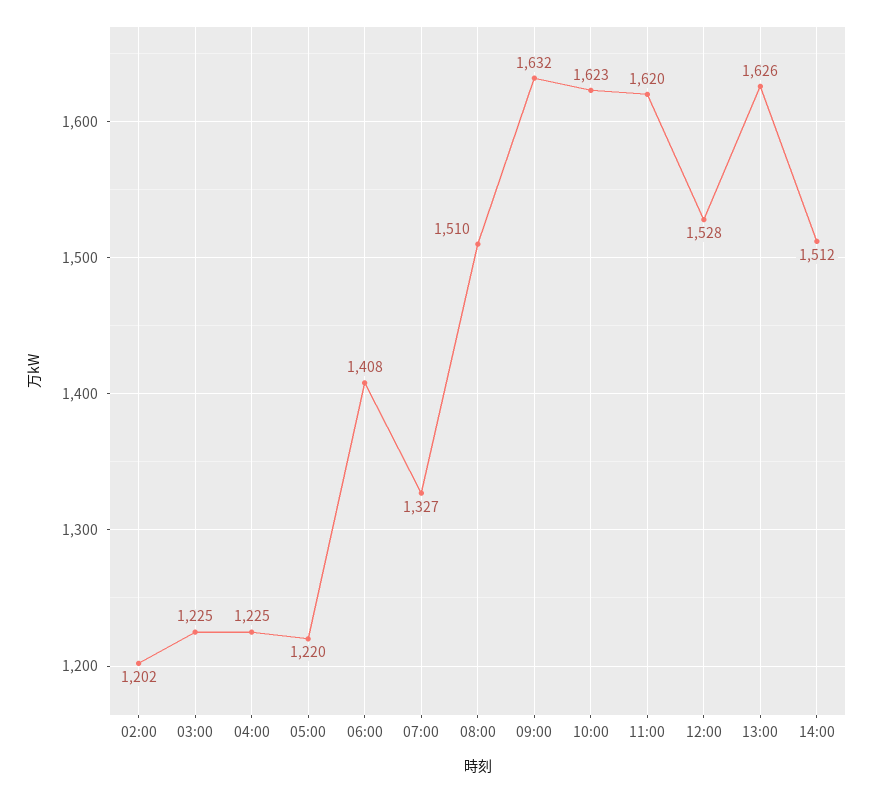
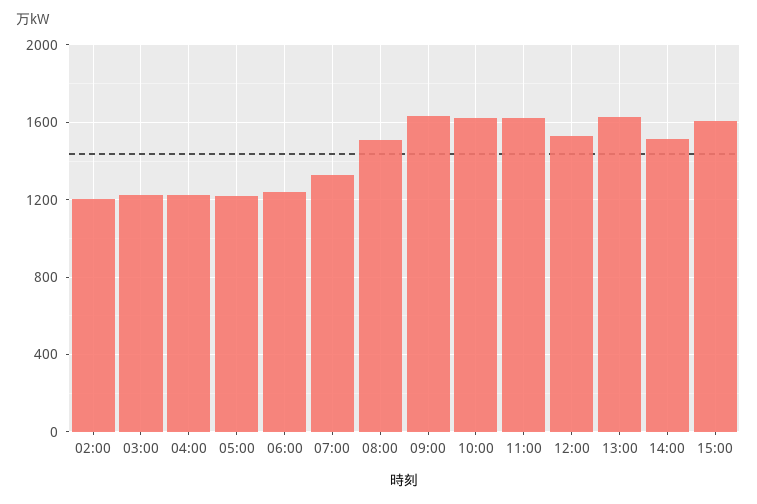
06:00: 1408 -> 1250
15:00: none -> 1600

